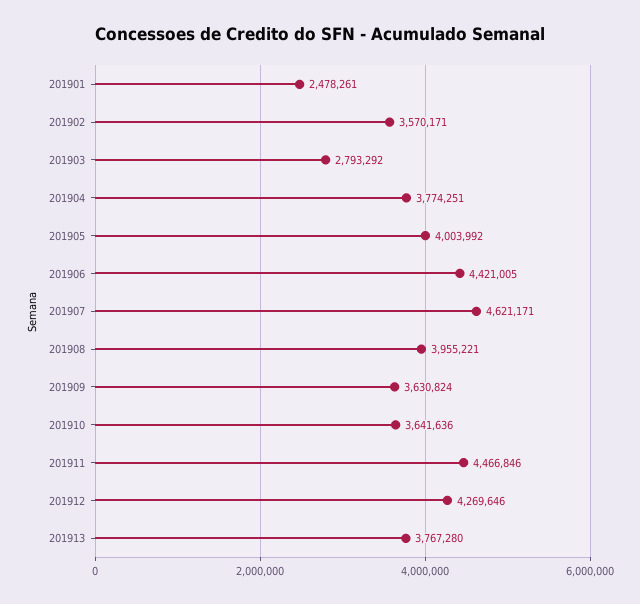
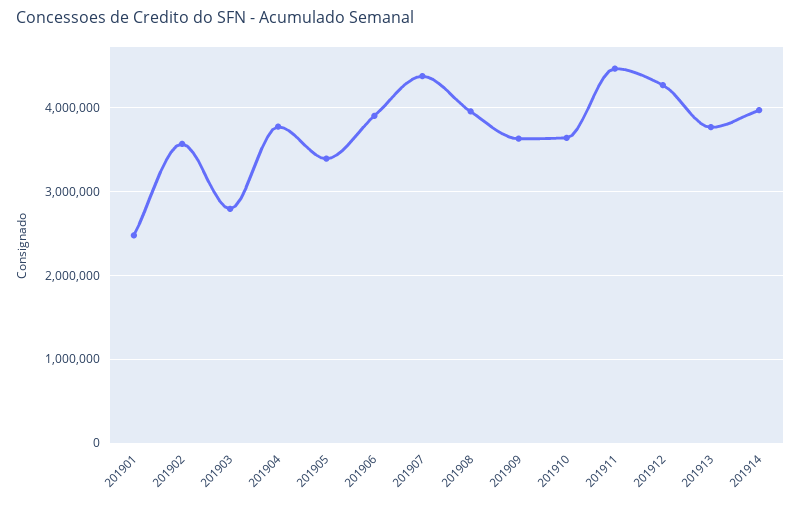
201905: 4003992 -> 3400000
201906: 4421005 -> 3900000
201907: 4621171 -> 4400000
201914: none -> 4000000

